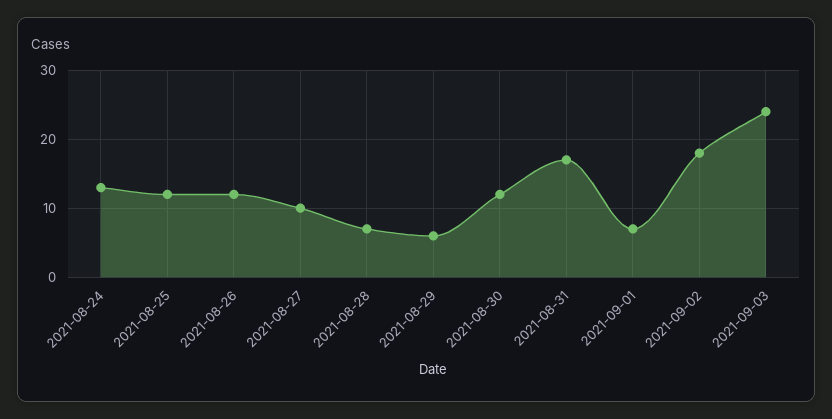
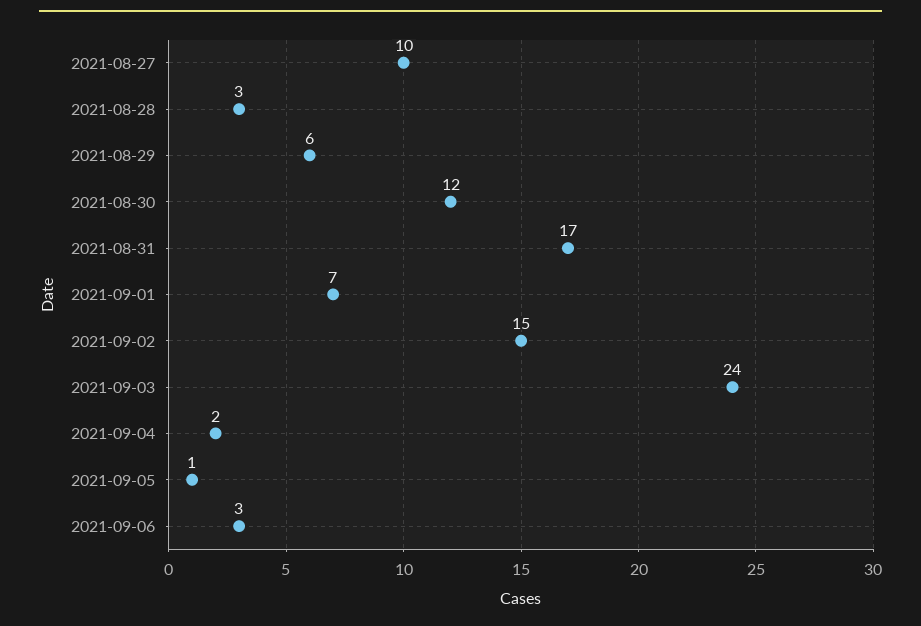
2021-08-24: 13 -> none
2021-08-25: 12 -> none
2021-08-26: 12 -> none
2021-08-28: 7 -> 3
2021-09-02: 18 -> 15
2021-09-04: none -> 2
2021-09-05: none -> 1
2021-09-06: none -> 3

